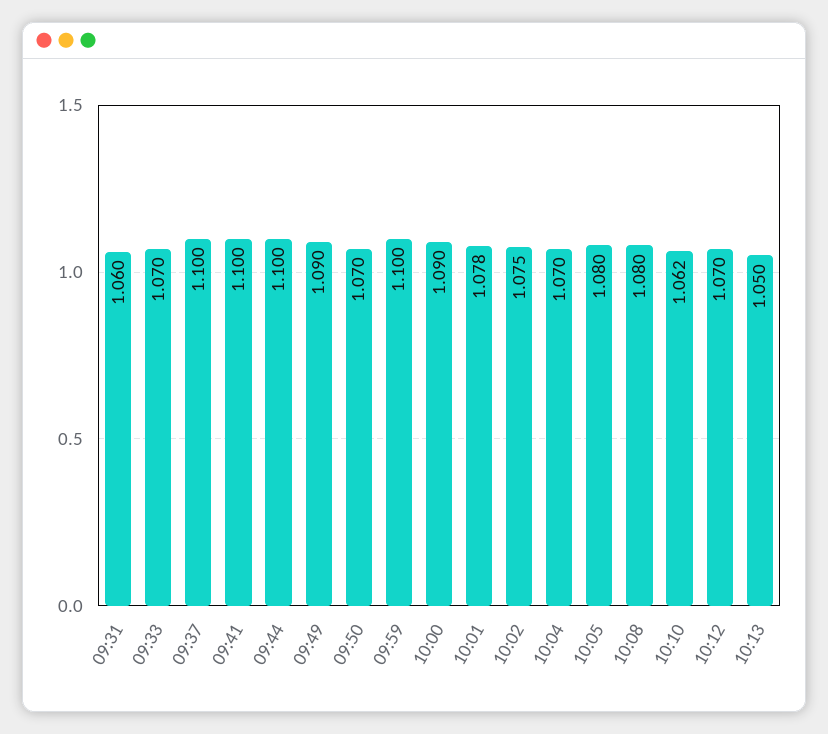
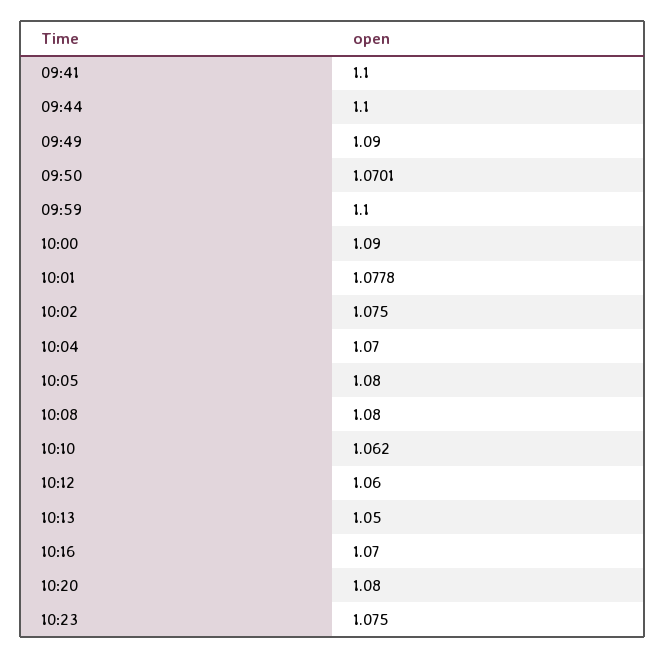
09:31: 1.06 -> none
09:33: 1.07 -> none
09:37: 1.1 -> none
10:12: 1.07 -> 1.06
10:16: none -> 1.07
10:20: none -> 1.08
10:23: none -> 1.075

